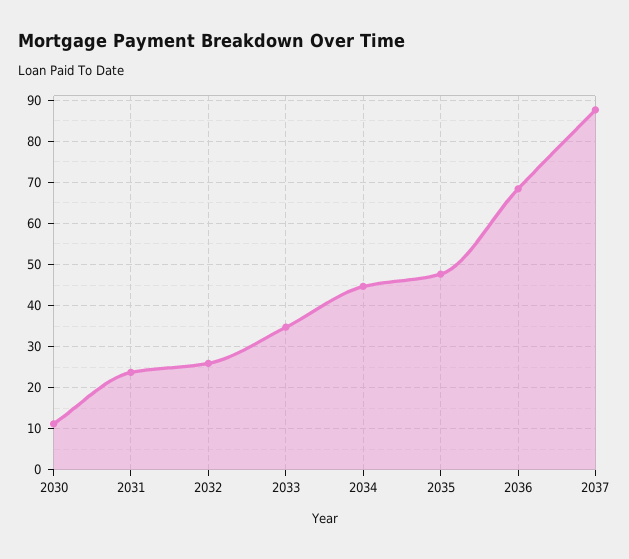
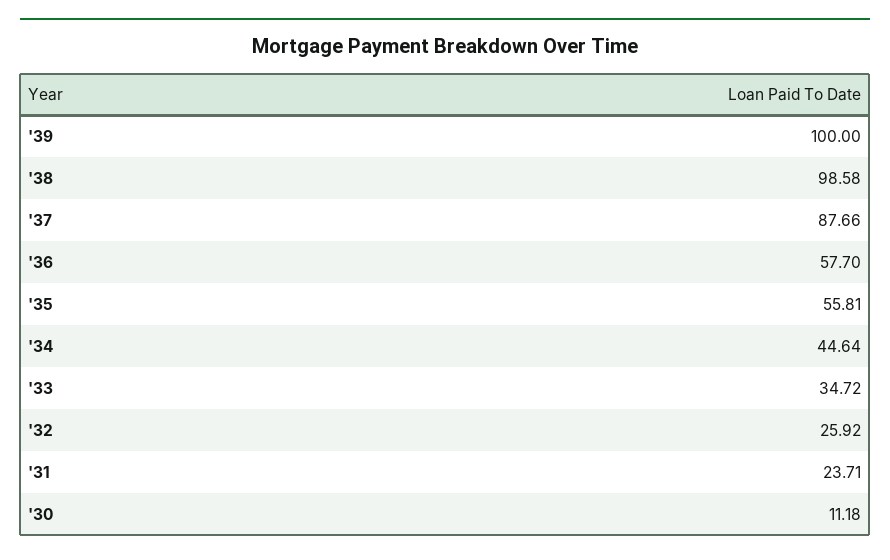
2035: 48 -> 55.81
2036: 68 -> 57.7
'39: none -> 100
'38: none -> 98.58

